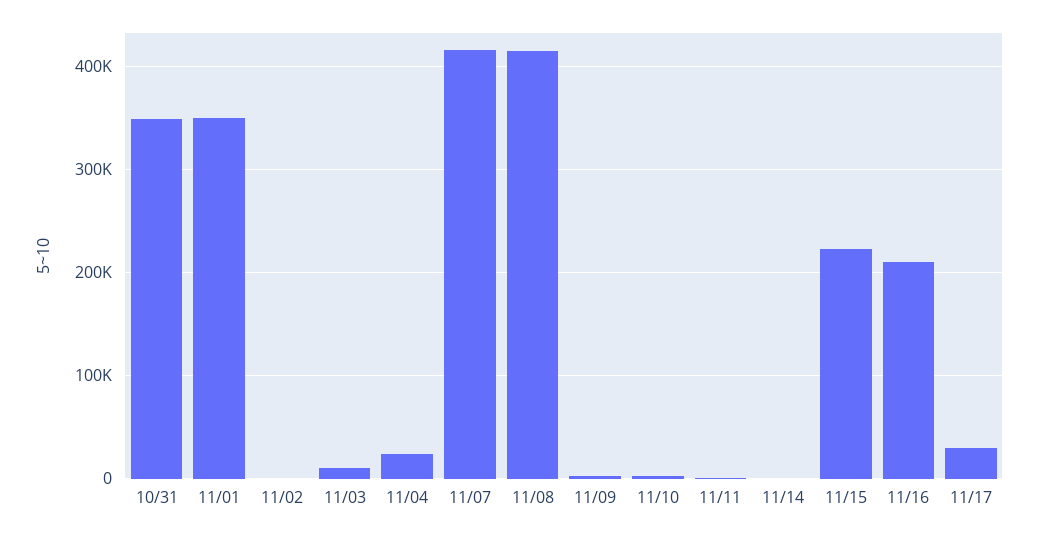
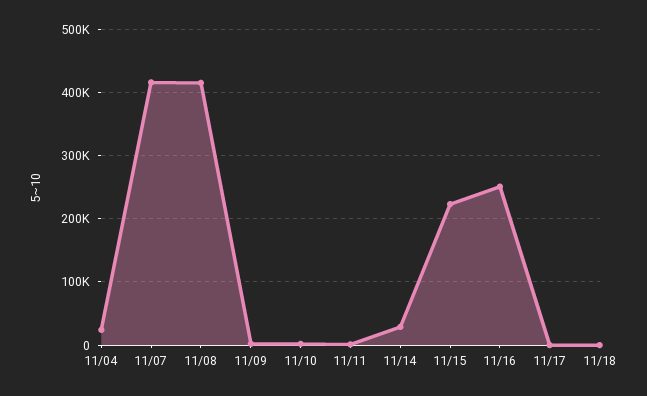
10/31: 350000 -> none
11/01: 350000 -> none
11/02: 0 -> none
11/03: 10000 -> none
11/14: 0 -> 30000
11/16: 210000 -> 250000
11/17: 30000 -> 0
11/18: none -> 0

